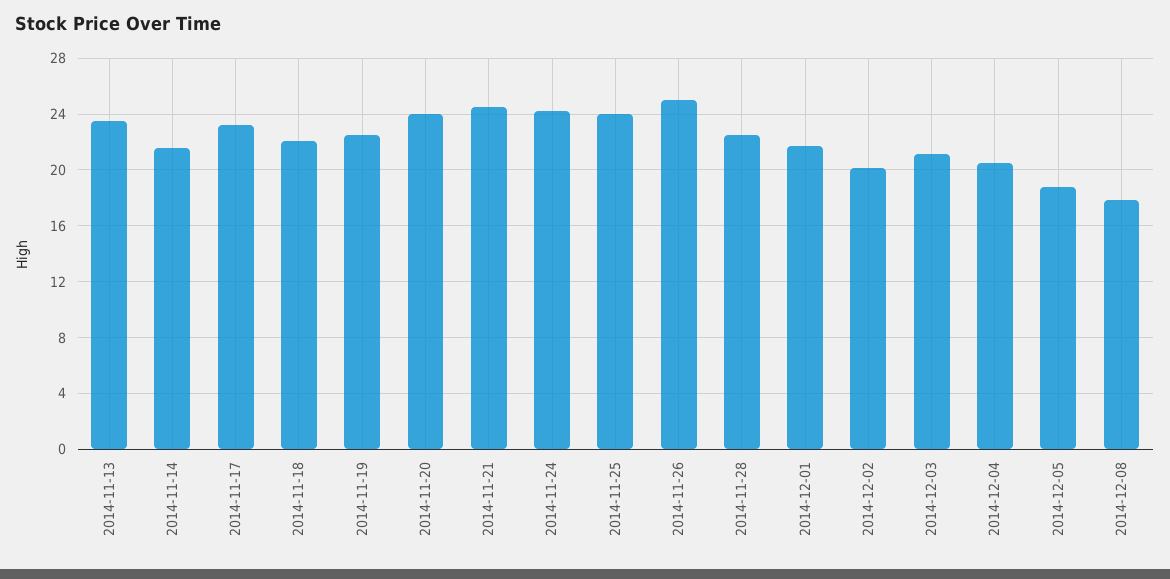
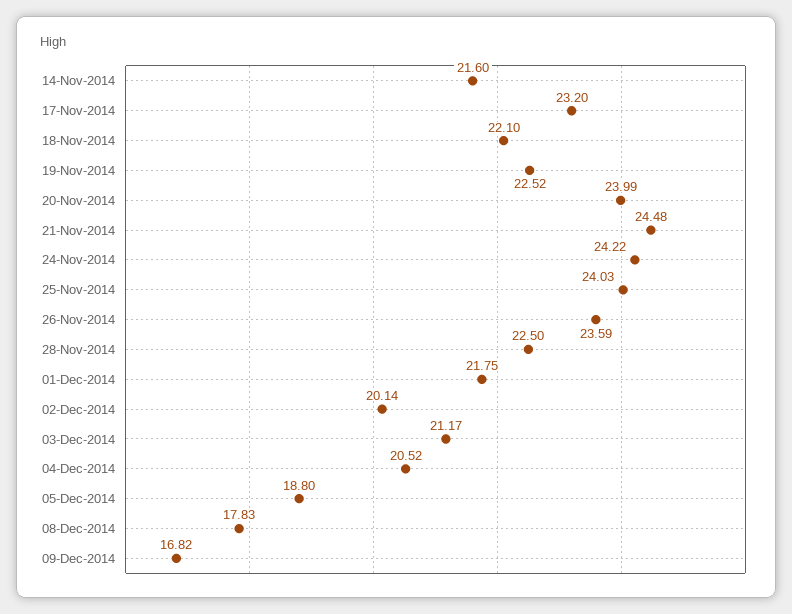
2014-11-13: 23.5 -> none
2014-11-26: 25 -> 23.59
09-Dec-2014: none -> 16.82

